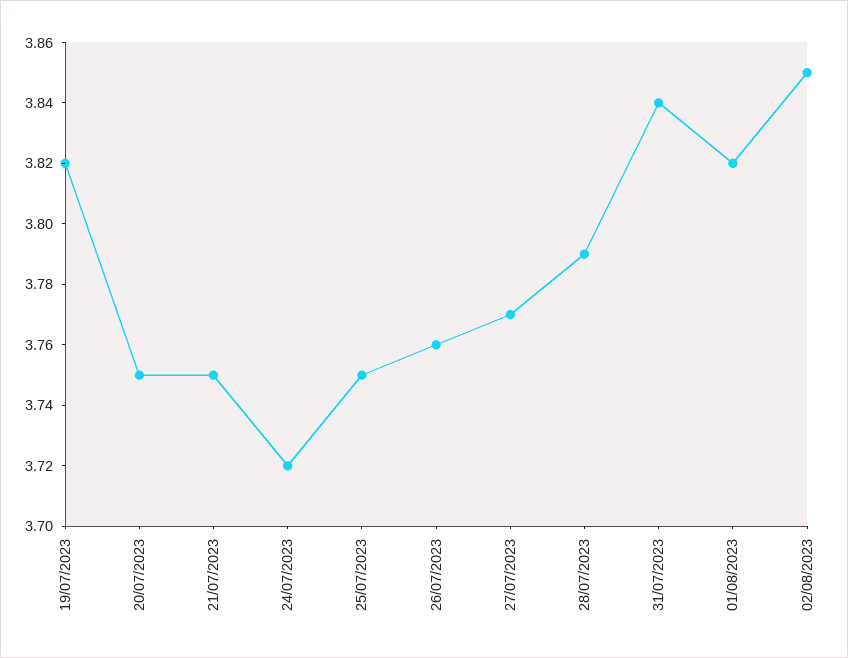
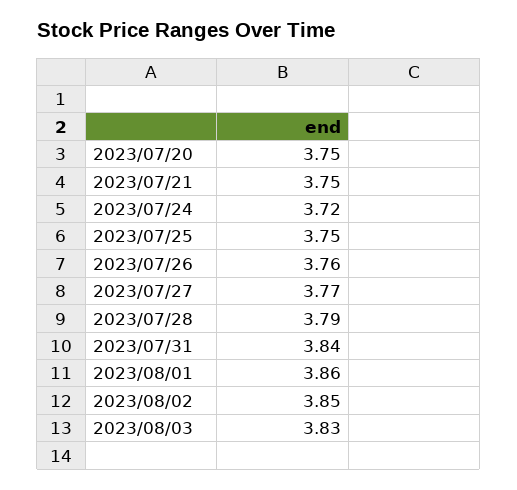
19/07/2023: 3.82 -> none
01/08/2023: 3.82 -> 3.86
2023/08/03: none -> 3.83

